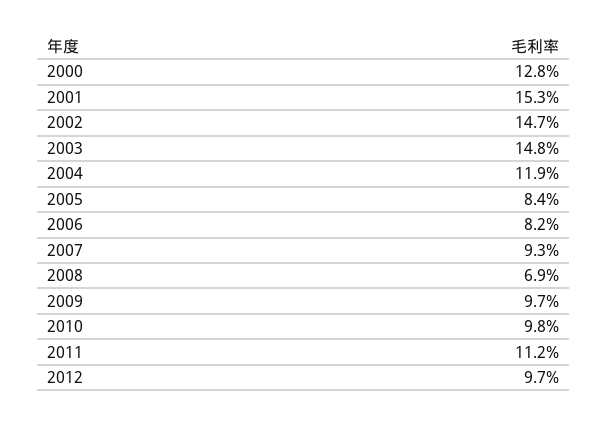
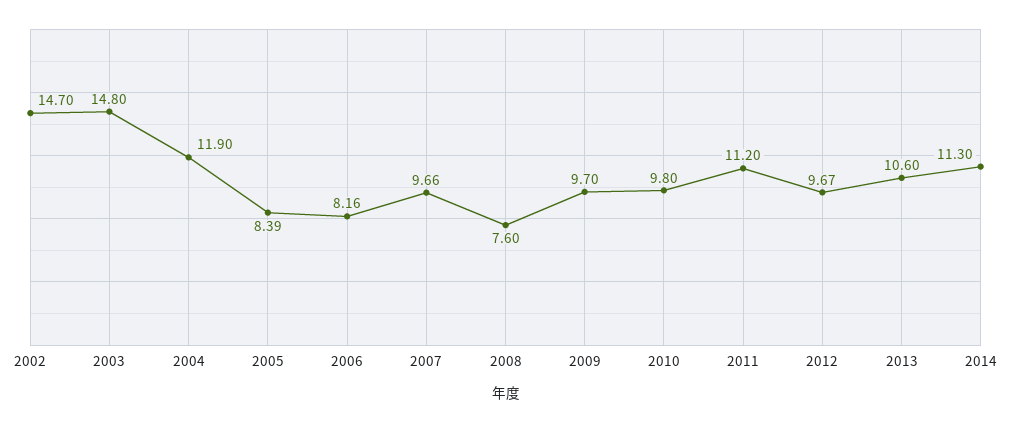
2000: 12.8 -> none
2001: 15.3 -> none
2007: 9.3 -> 9.66
2008: 6.9 -> 7.6
2013: none -> 10.6
2014: none -> 11.3

